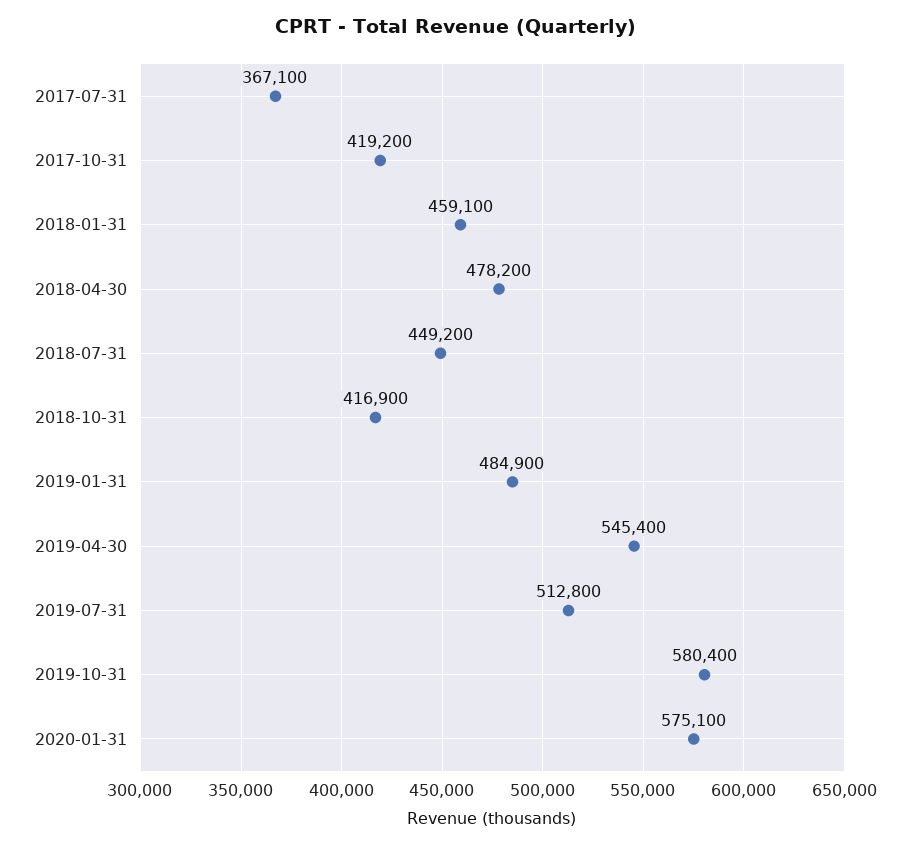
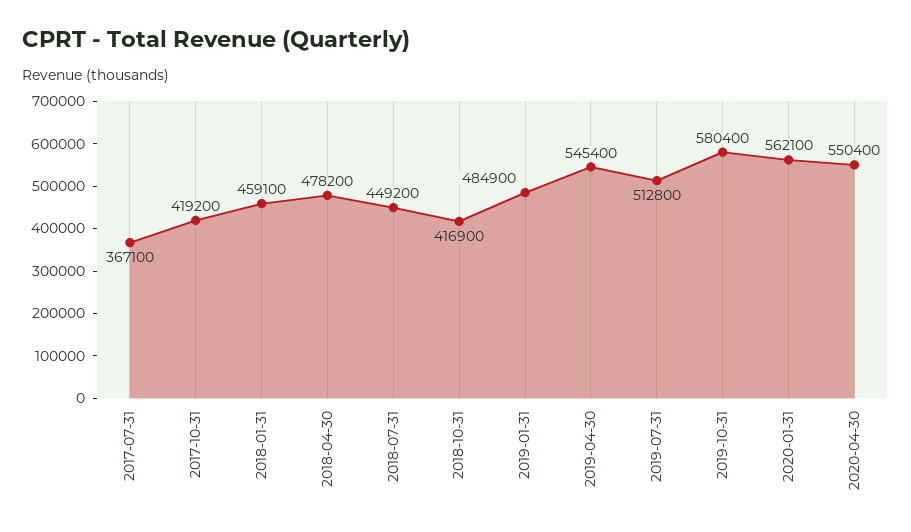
2020-01-31: 575100 -> 562100
2020-04-30: none -> 550400

